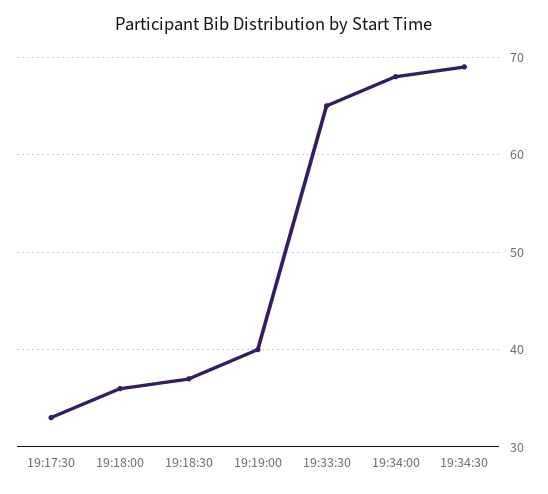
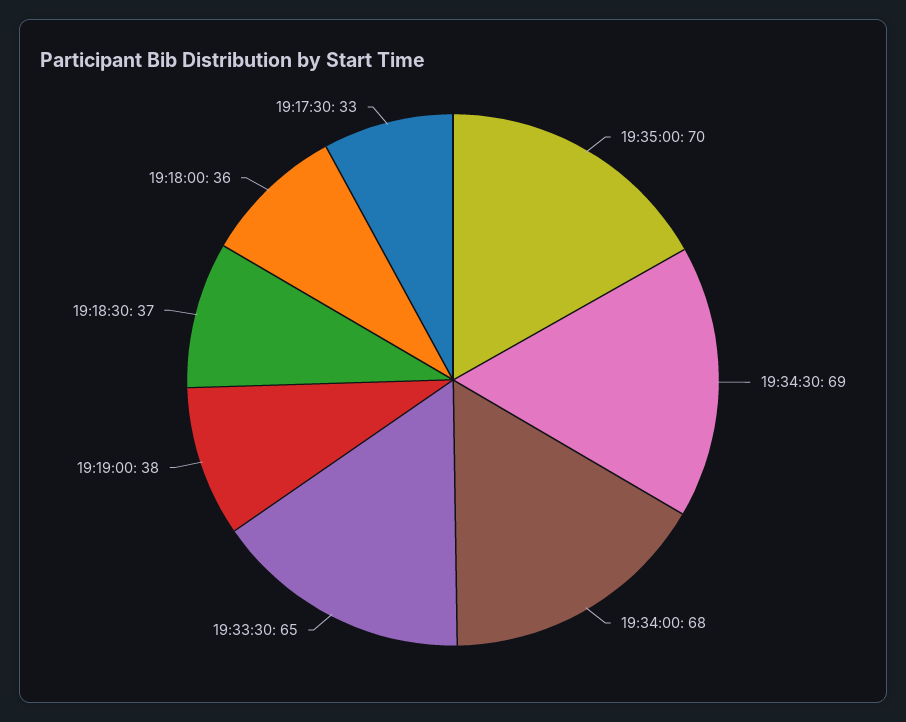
19:19:00: 40 -> 38
19:35:00: none -> 70

